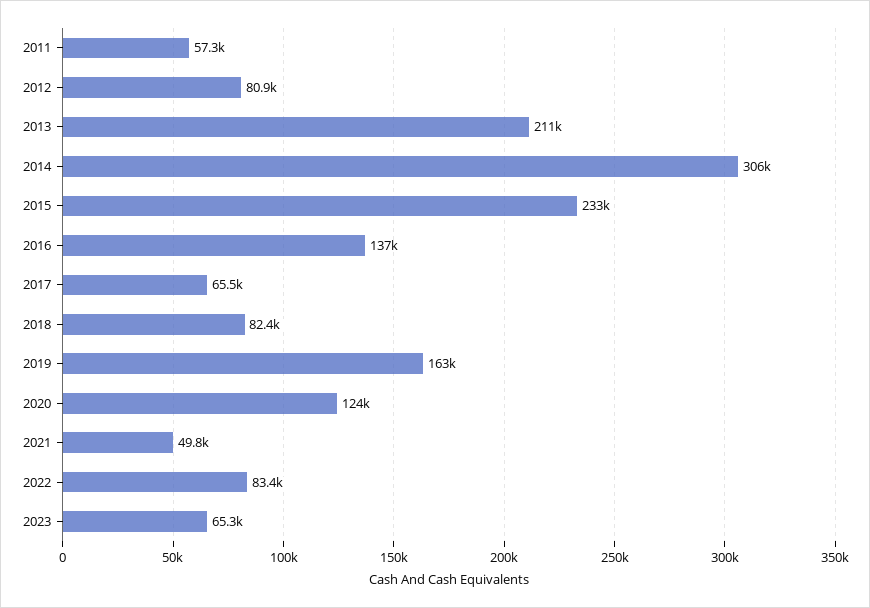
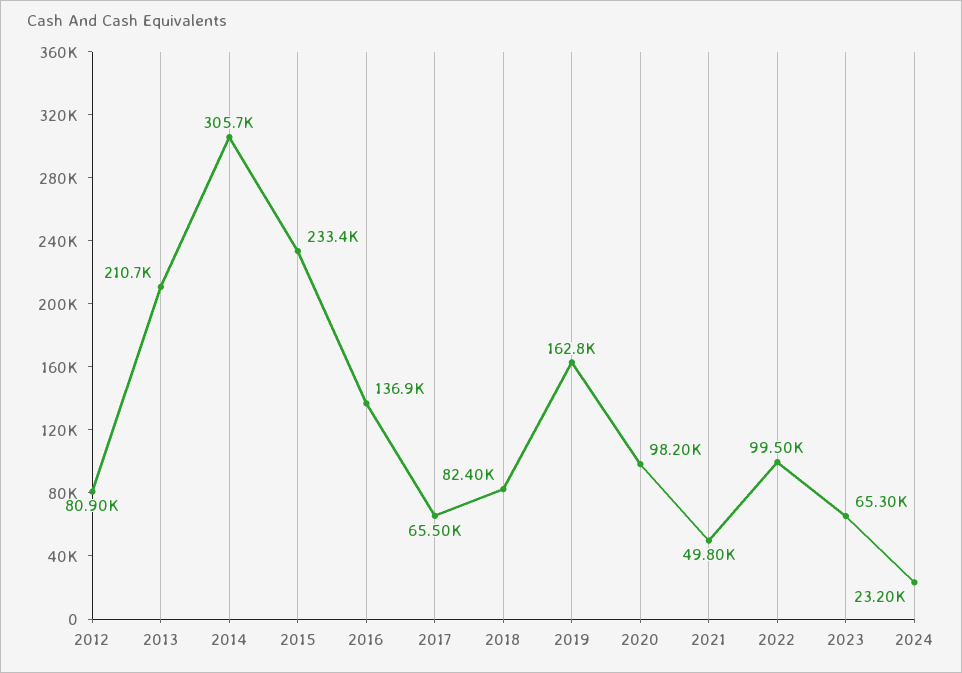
2011: 57300 -> none
2020: 124000 -> 98200
2022: 83400 -> 99500
2024: none -> 23200

